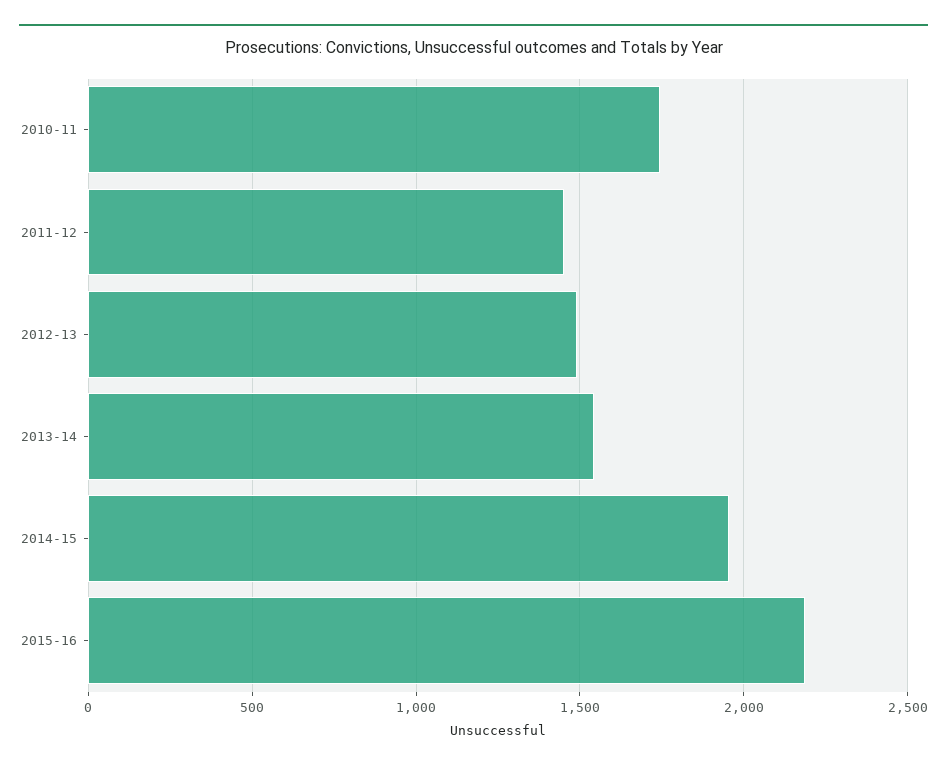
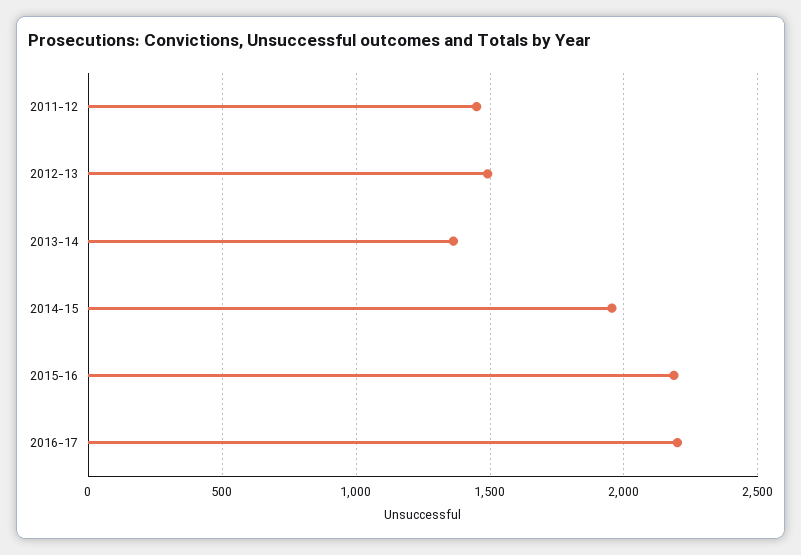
2010-11: 1750 -> none
2013-14: 1550 -> 1350
2016-17: none -> 2200

